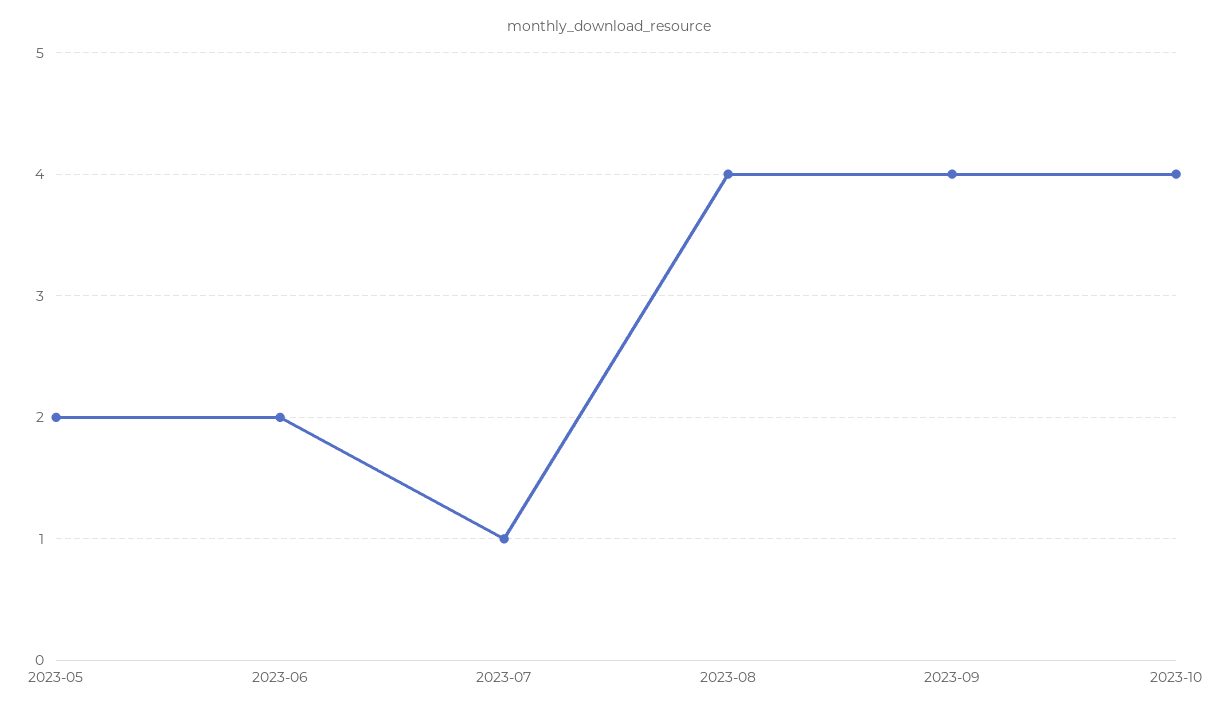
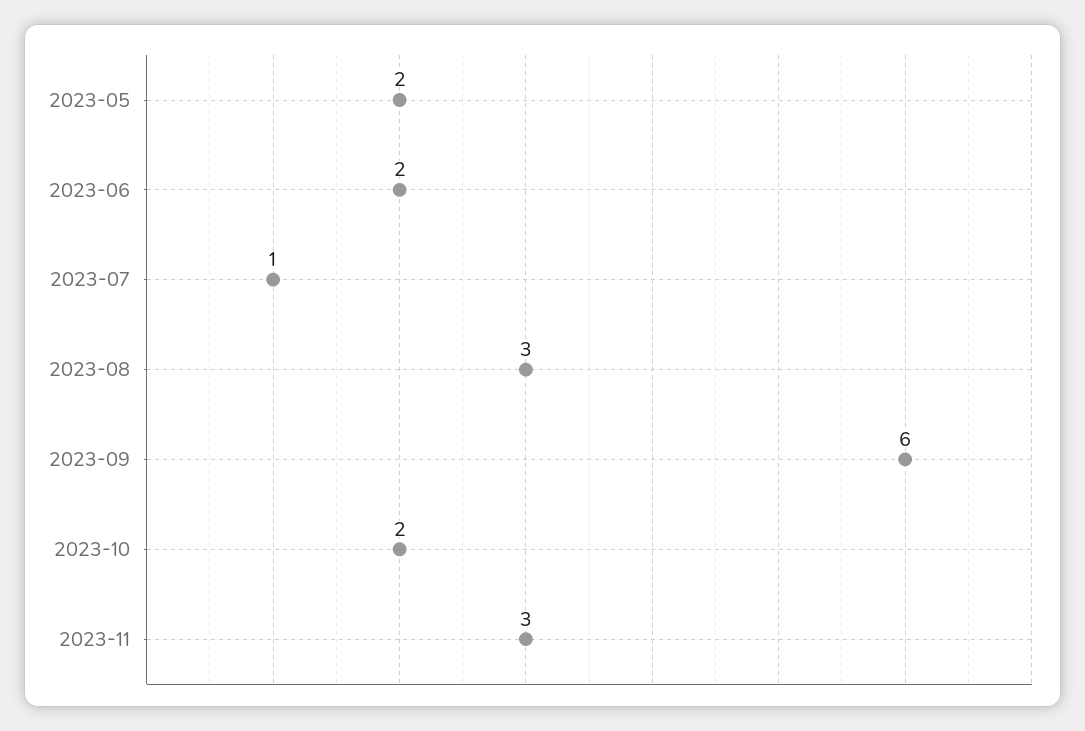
2023-08: 4 -> 3
2023-09: 4 -> 6
2023-10: 4 -> 2
2023-11: none -> 3

